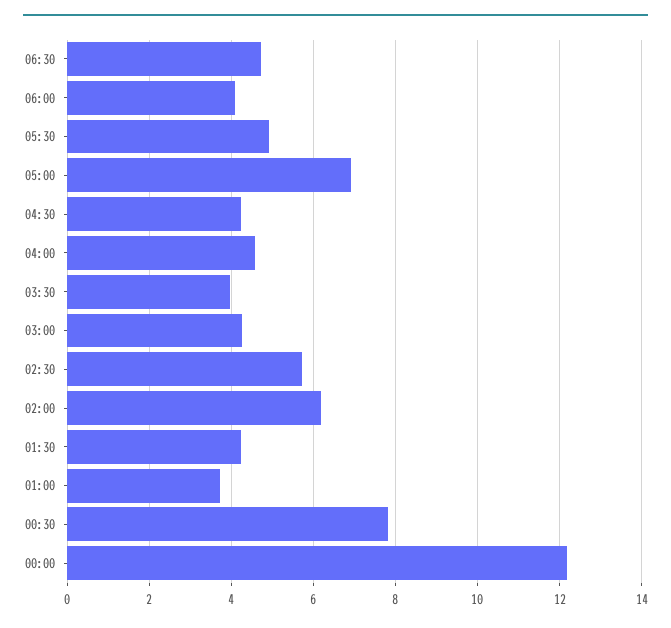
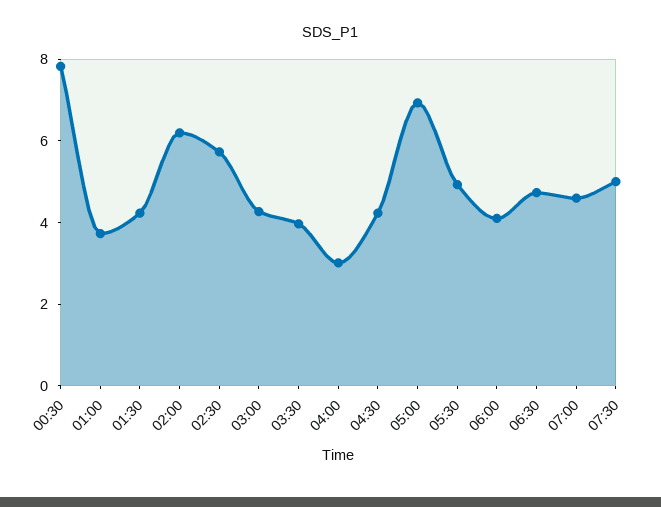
04:00: 4.6 -> 3
00:00: 12.2 -> none
07:00: none -> 4.5
07:30: none -> 5

